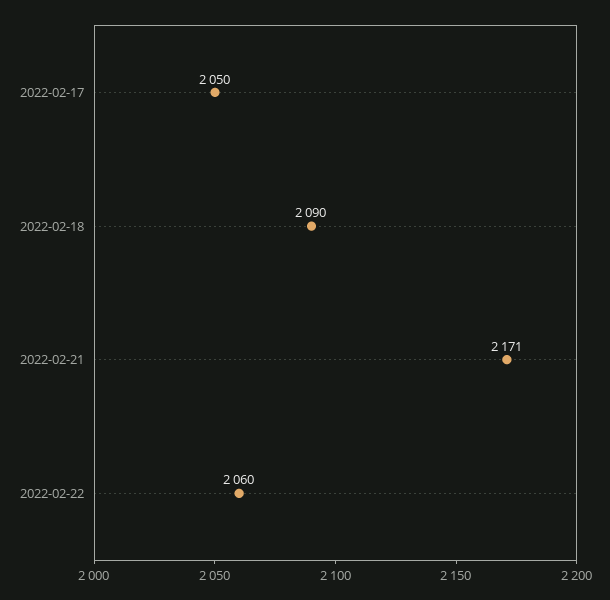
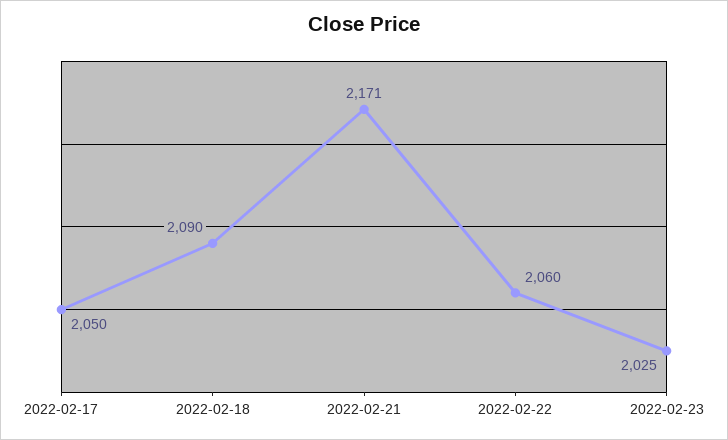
2022-02-23: none -> 2025

